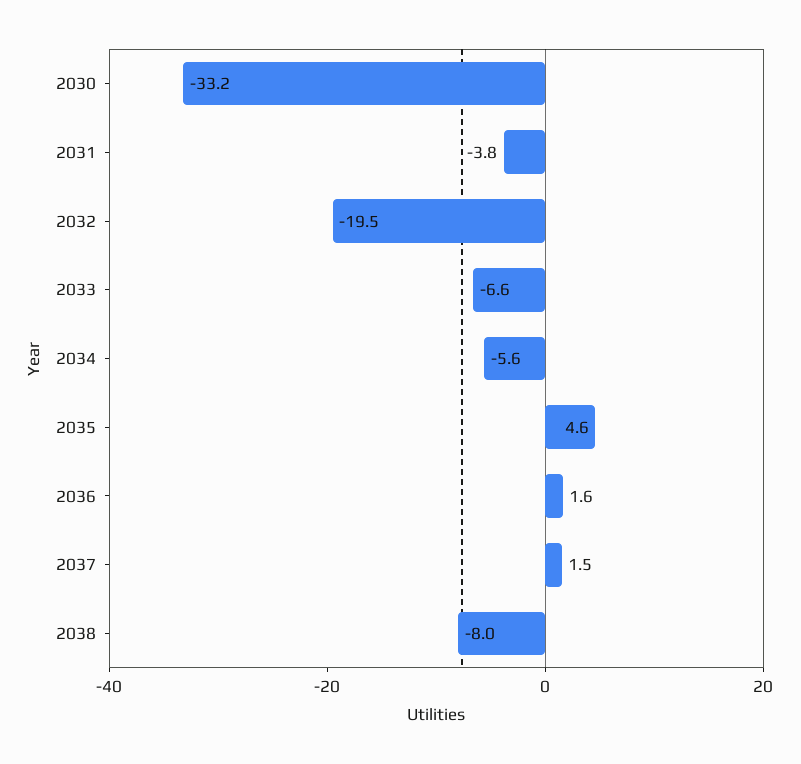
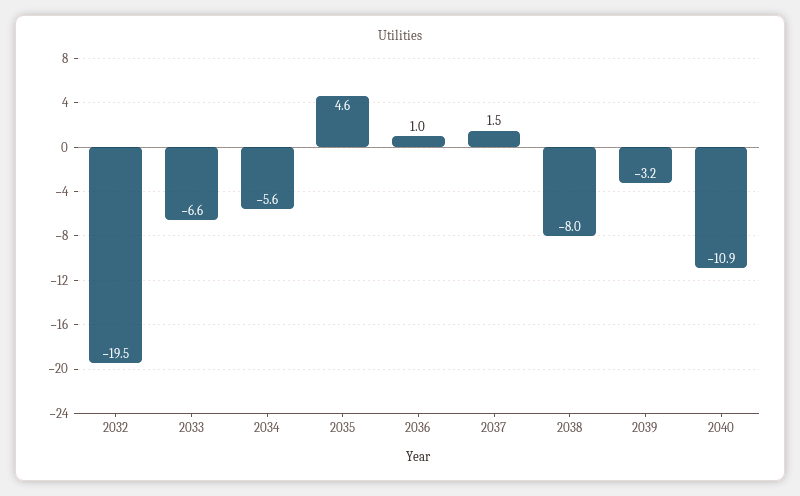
2030: -33.2 -> none
2031: -3.8 -> none
2036: 1.6 -> 1
2039: none -> -3.2
2040: none -> -10.9

